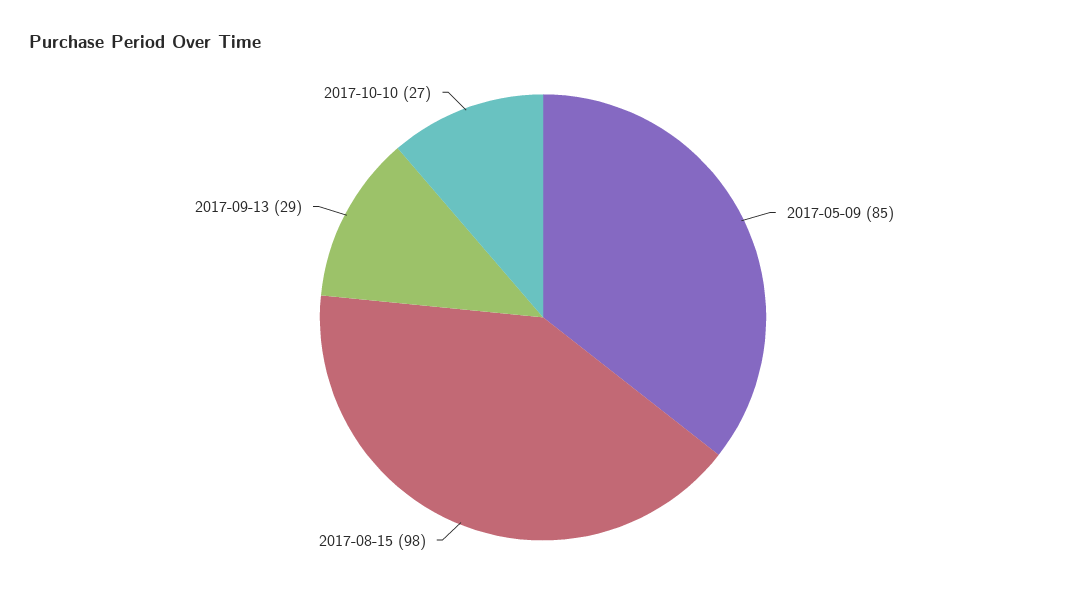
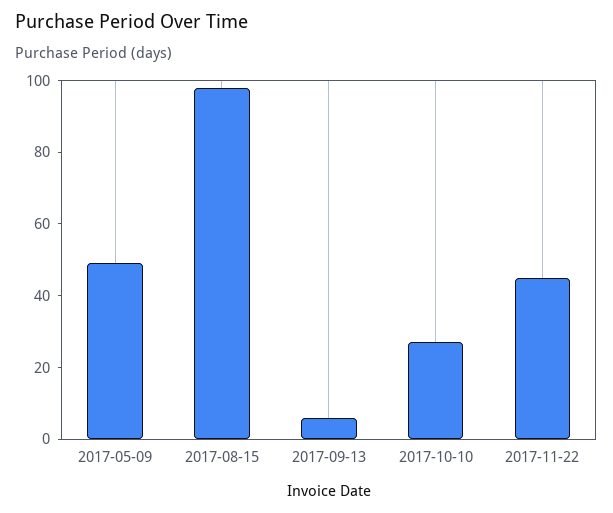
2017-05-09: 85 -> 50
2017-09-13: 29 -> 5
2017-11-22: none -> 45

